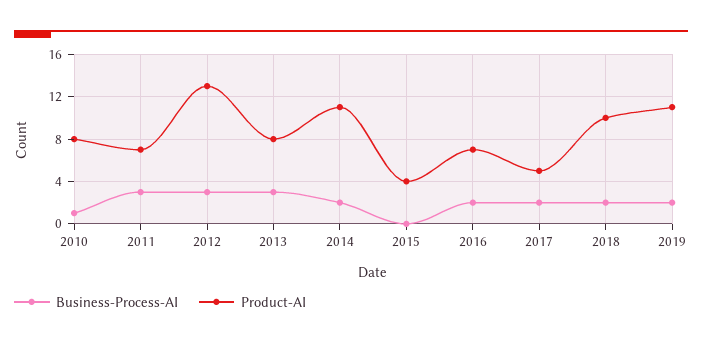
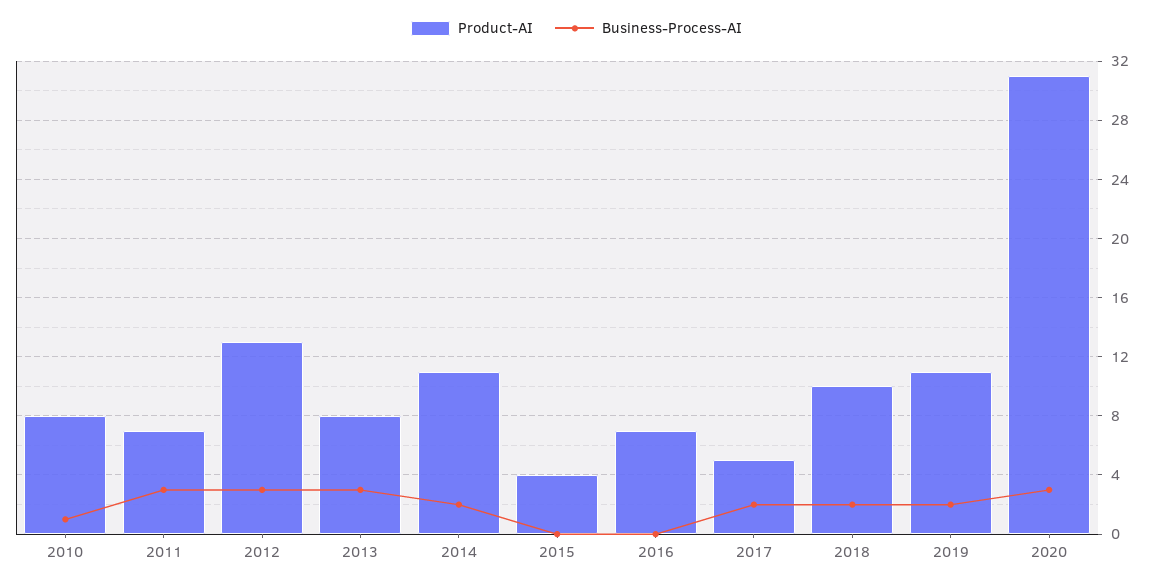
Business-Process-AI, 2016: 2 -> 0
Product-AI, 2020: none -> 31
Business-Process-AI, 2020: none -> 3

